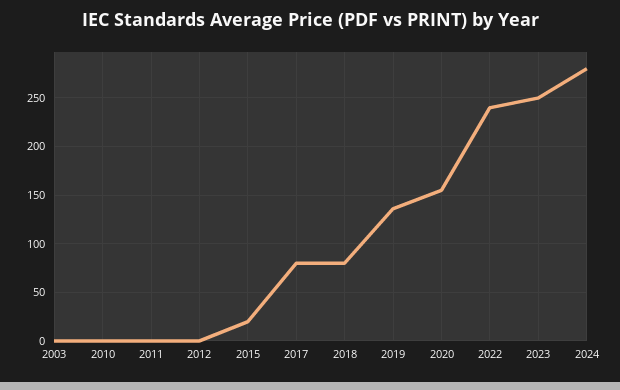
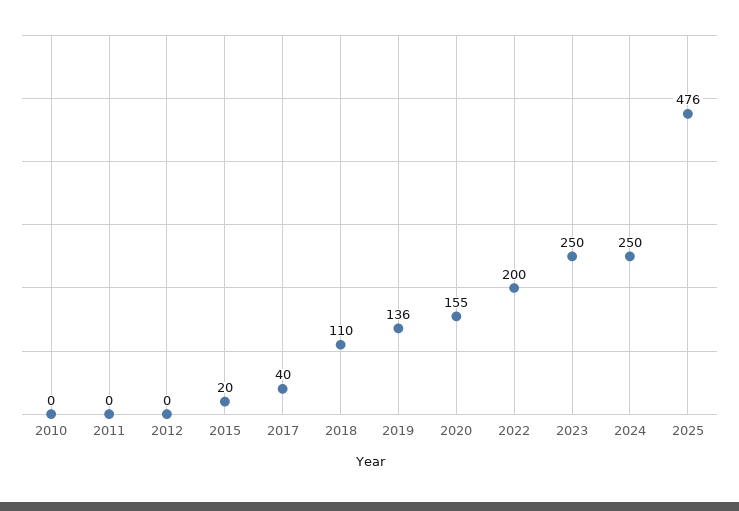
2003: 0 -> none
2017: 80 -> 40
2018: 80 -> 110
2022: 240 -> 200
2024: 280 -> 250
2025: none -> 476

